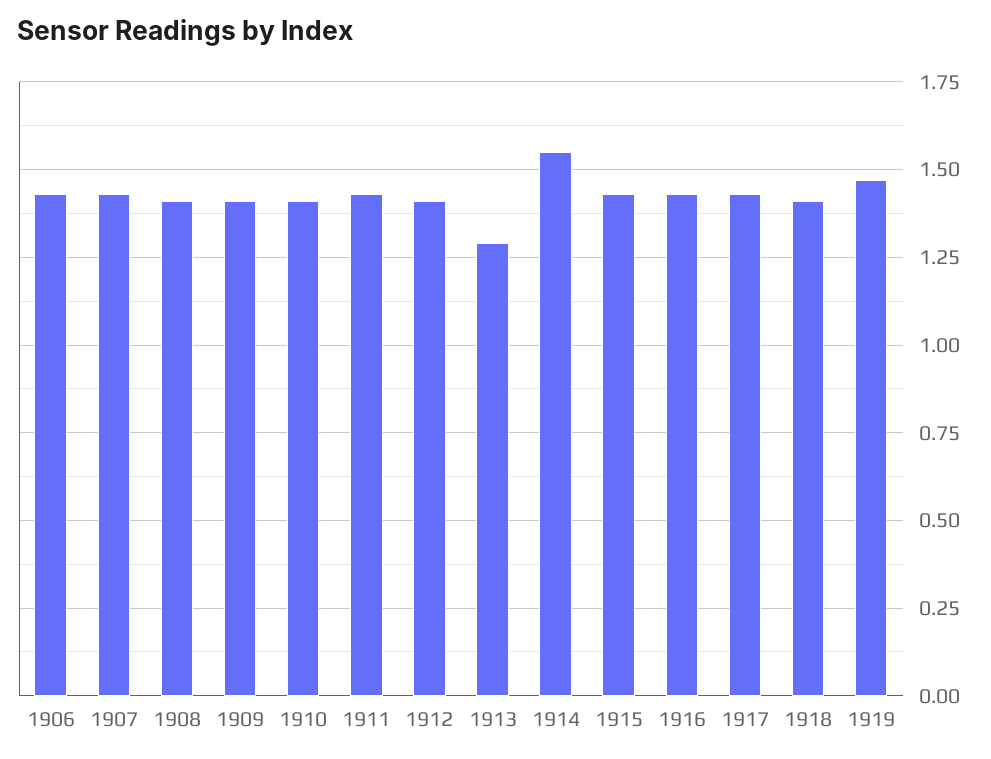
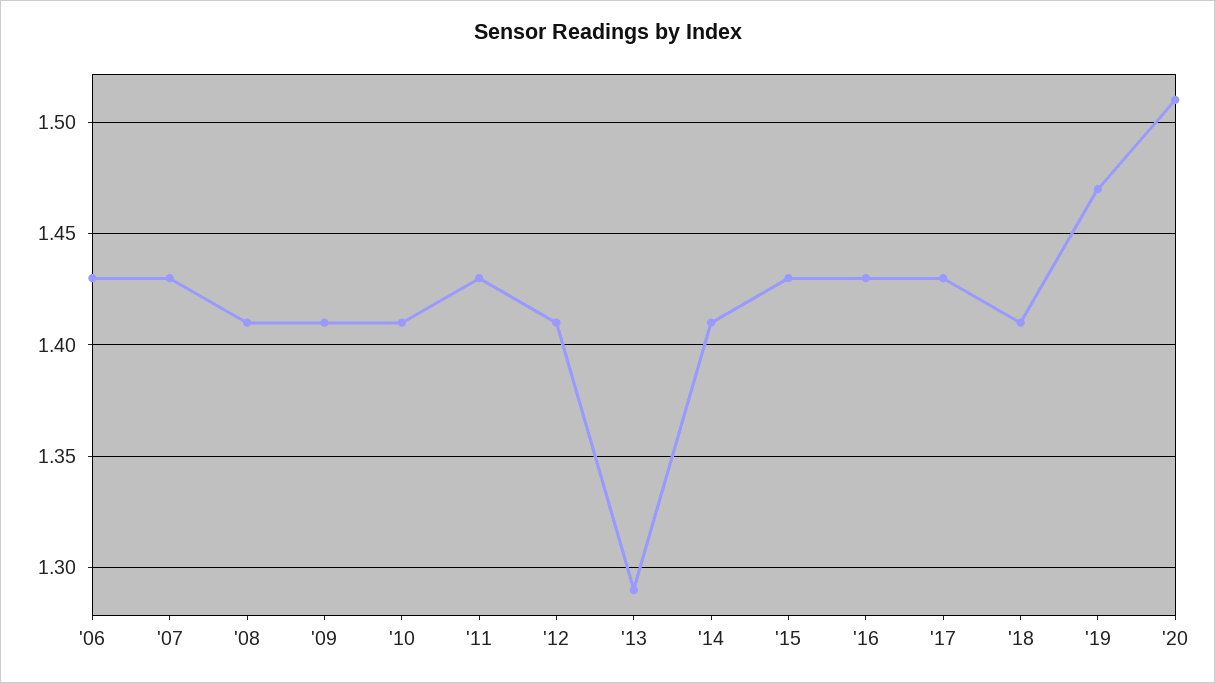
1914: 1.55 -> 1.41
'20: none -> 1.51

